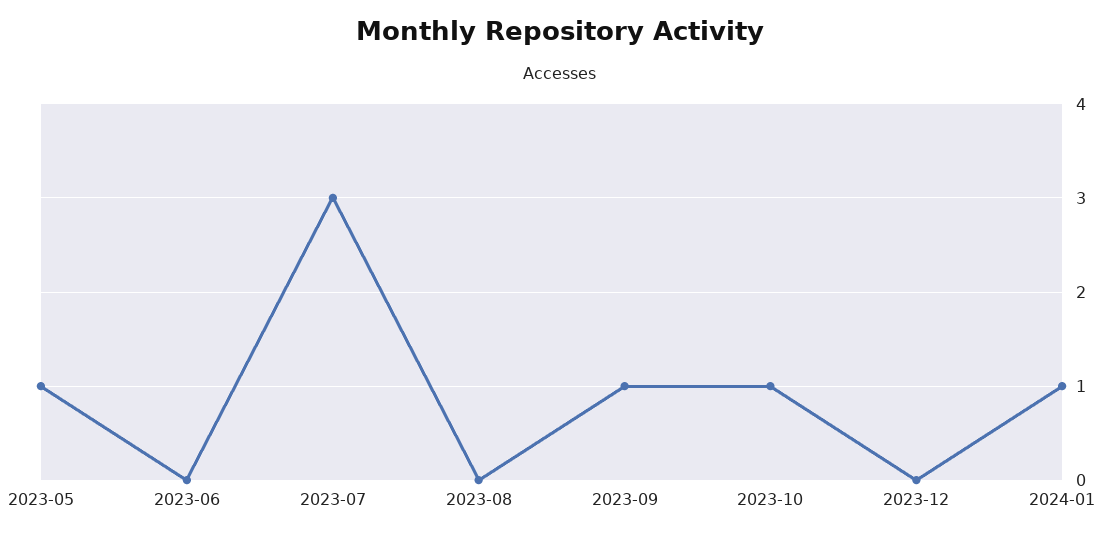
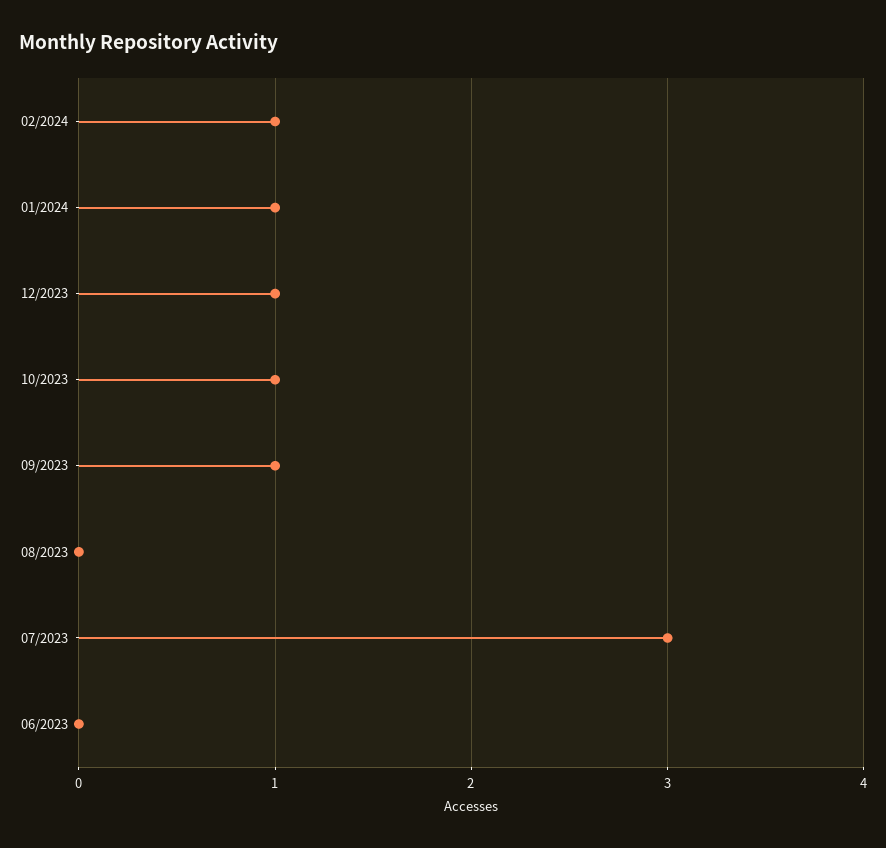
2023-05: 1 -> none
2023-12: 0 -> 1
02/2024: none -> 1

